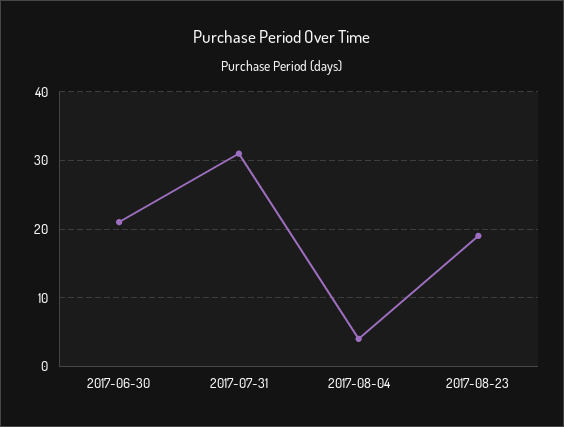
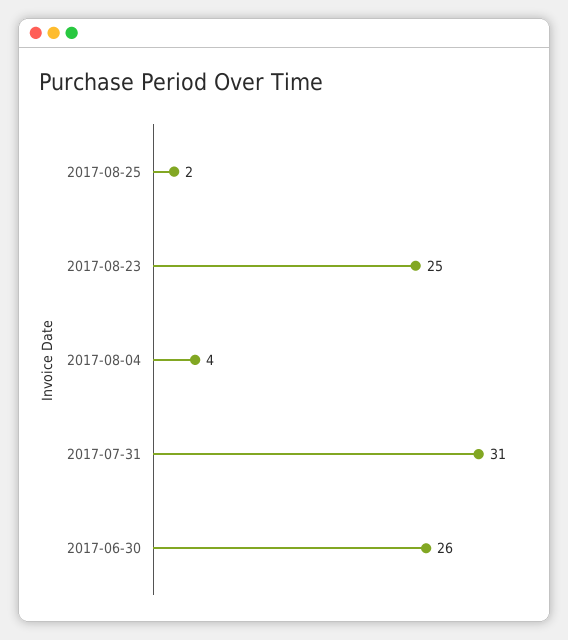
2017-06-30: 21 -> 26
2017-08-23: 19 -> 25
2017-08-25: none -> 2

